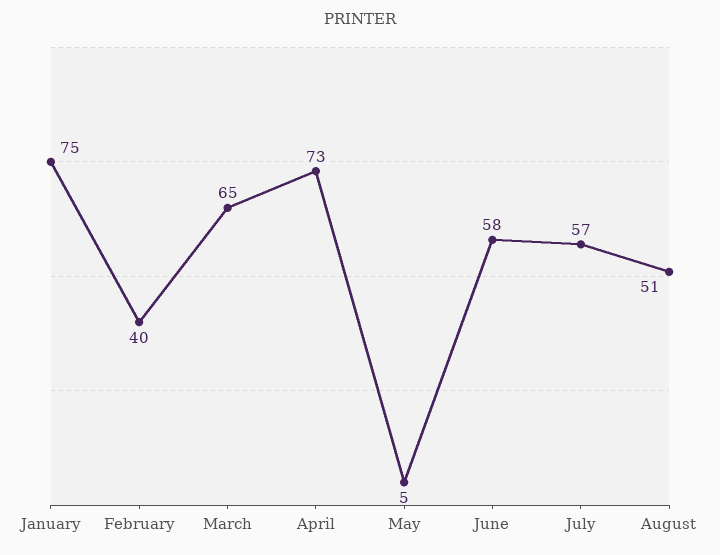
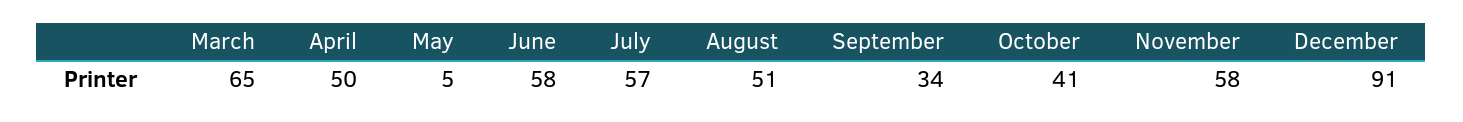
January: 75 -> none
February: 40 -> none
April: 73 -> 50
September: none -> 34
October: none -> 41
November: none -> 58
December: none -> 91

